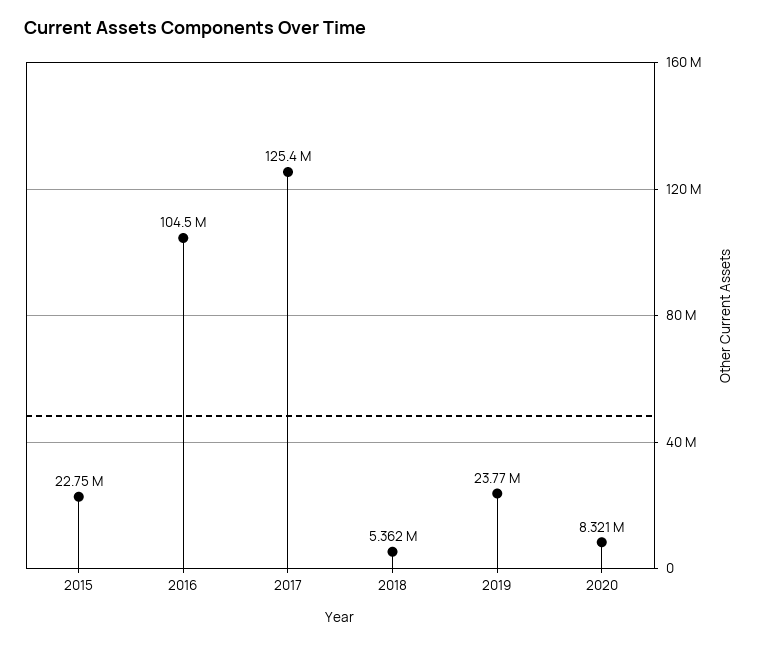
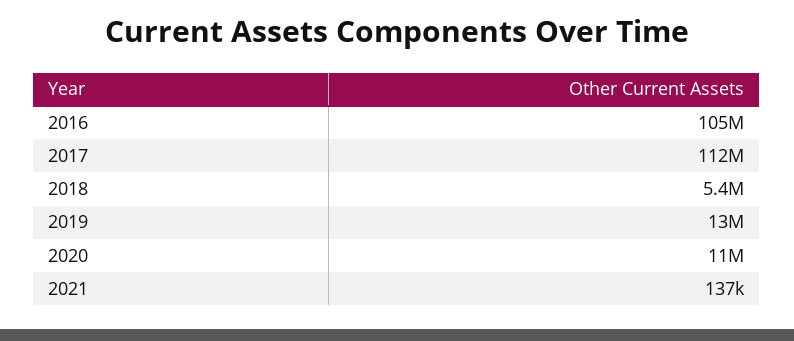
2015: 22750000 -> none
2017: 125400000 -> 112000000
2019: 23770000 -> 13000000
2020: 8321000 -> 11000000
2021: none -> 137000

